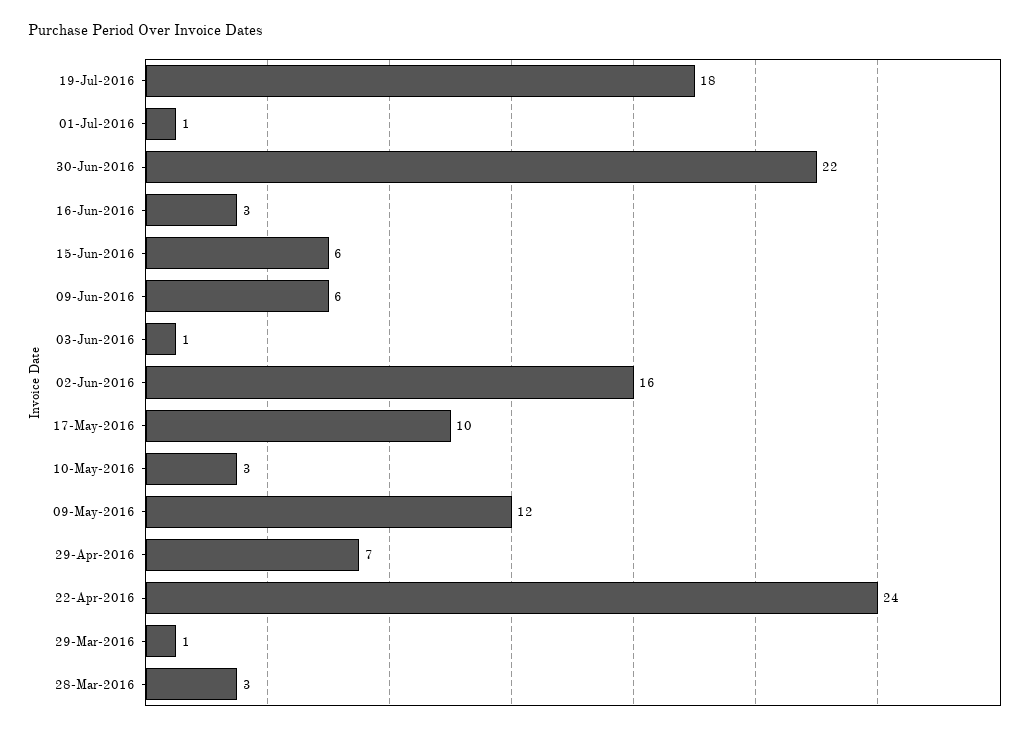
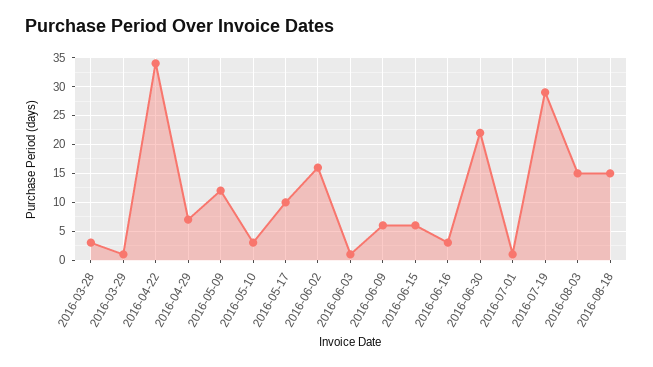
19-Jul-2016: 18 -> 30
22-Apr-2016: 24 -> 35
2016-08-03: none -> 15
2016-08-18: none -> 15

